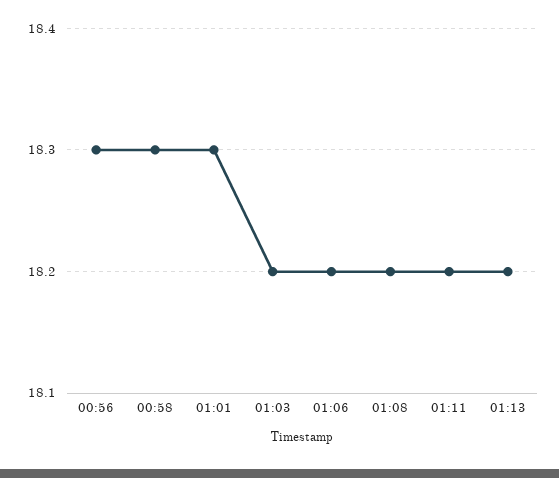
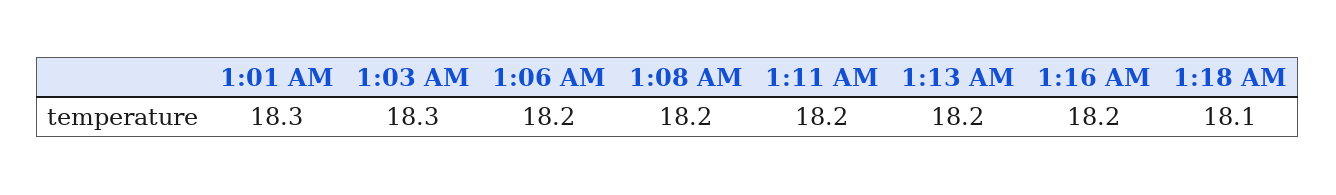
00:56: 18.3 -> none
00:58: 18.3 -> none
01:03: 18.2 -> 18.3
1:16 AM: none -> 18.2
1:18 AM: none -> 18.1

